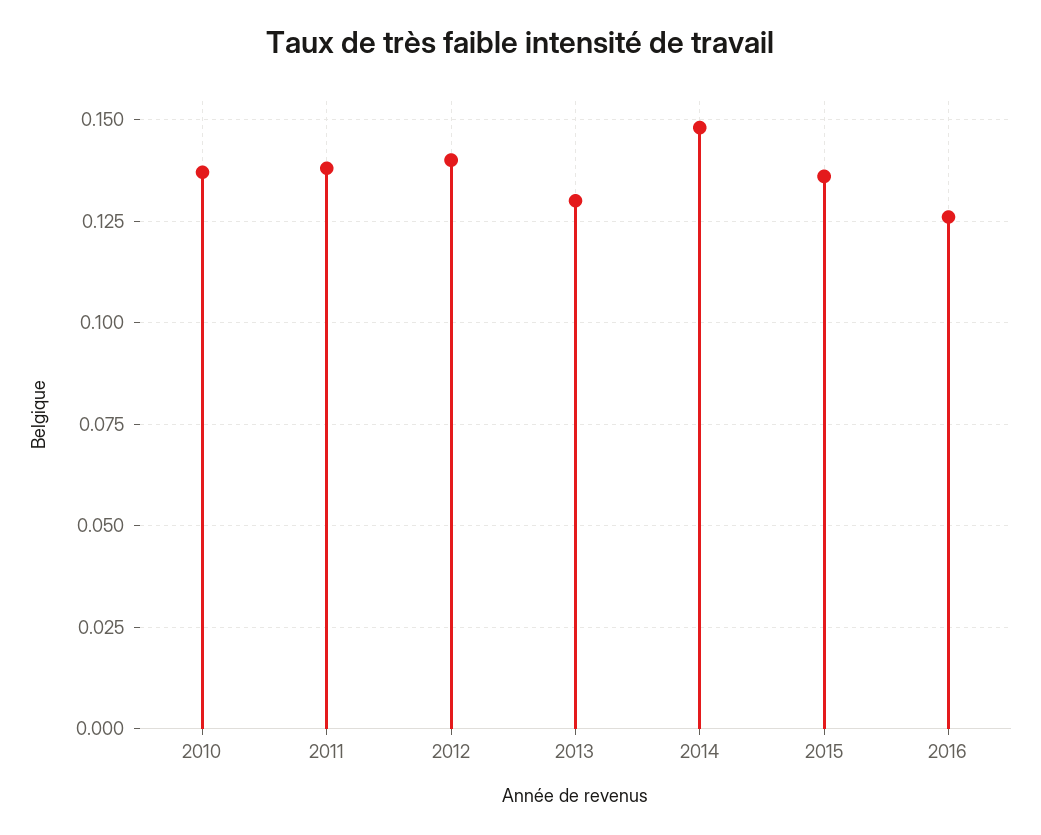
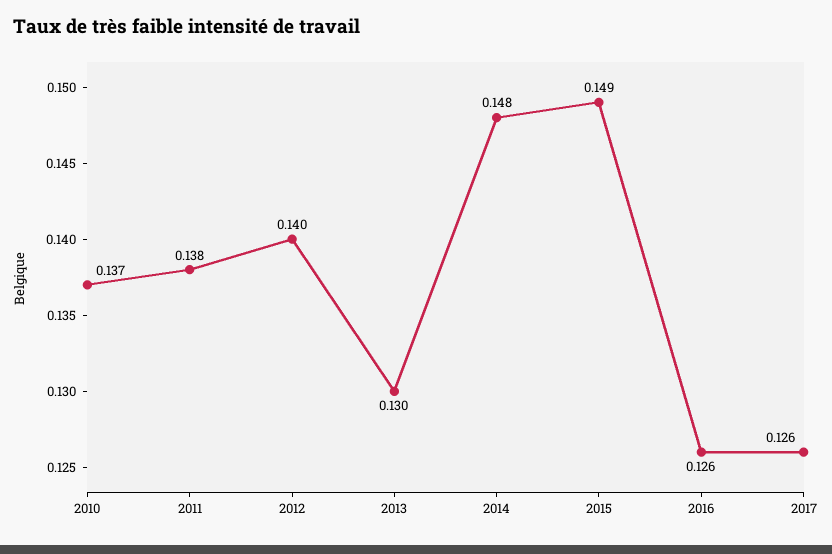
2015: 0.135 -> 0.149
2017: none -> 0.126

